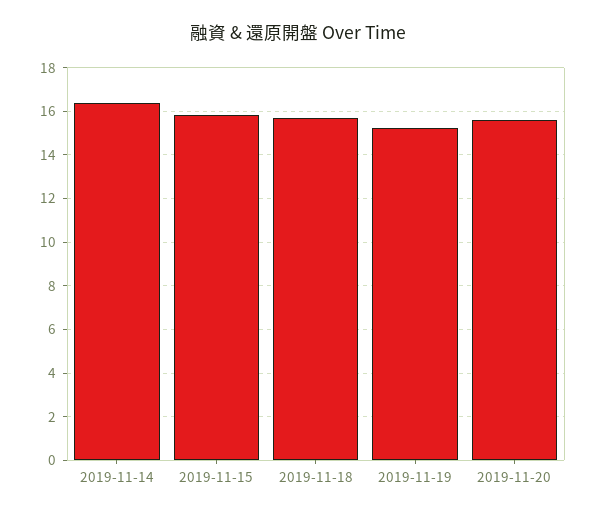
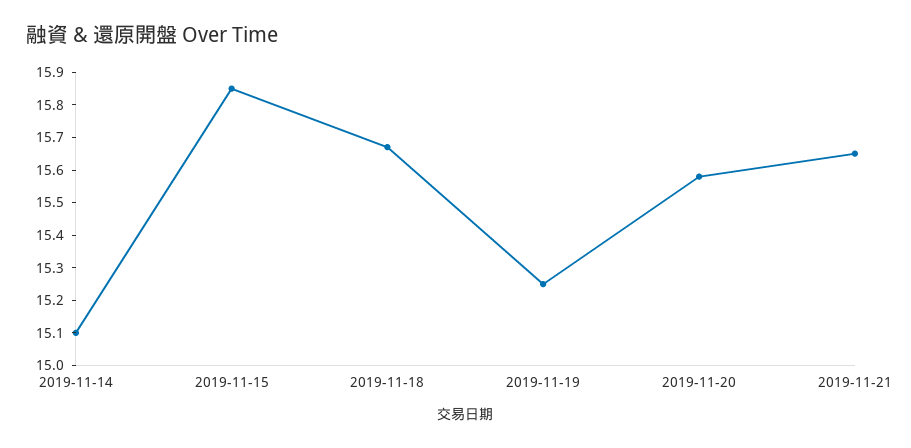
2019-11-14: 16.5 -> 15.1
2019-11-21: none -> 15.65

